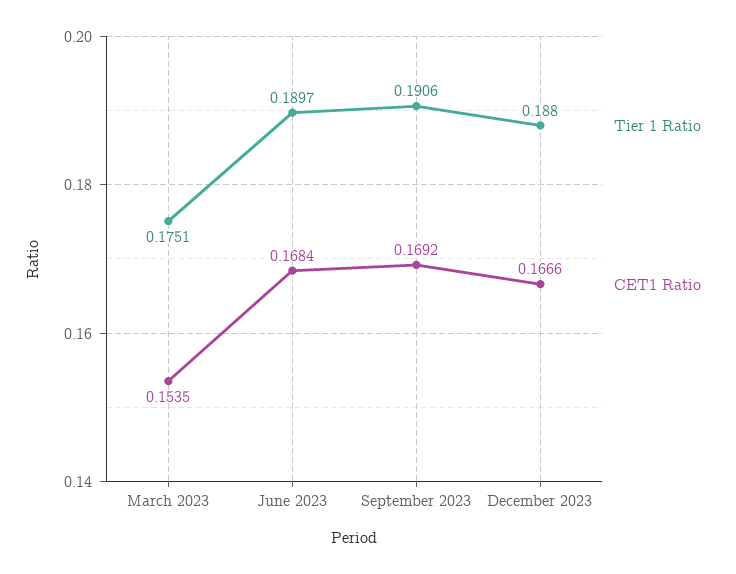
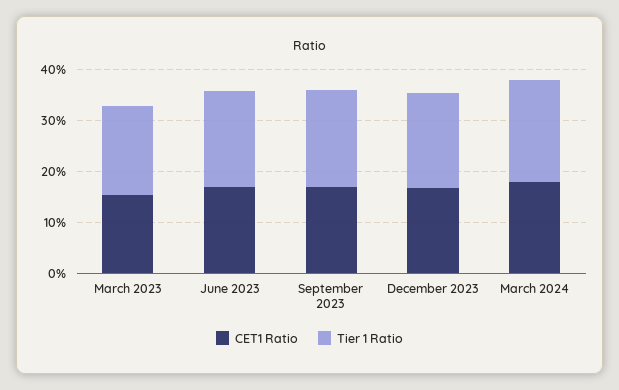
CET1 Ratio, March 2024: none -> 0.18
Tier 1 Ratio, March 2024: none -> 0.2

